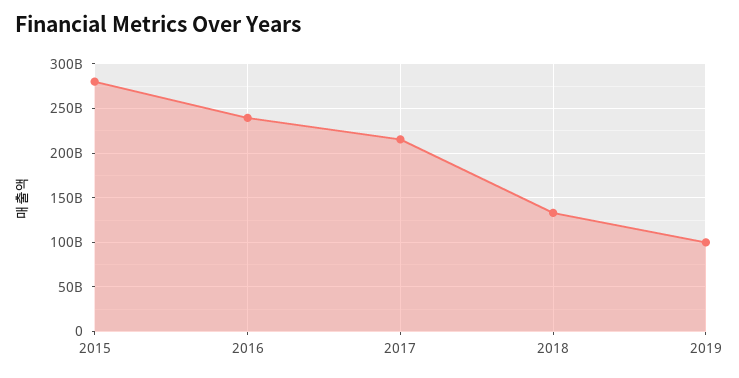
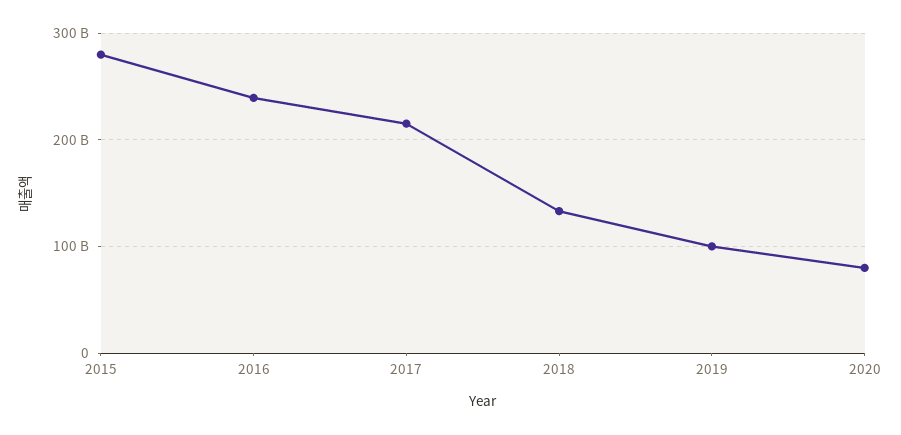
2020: none -> 80000000000

